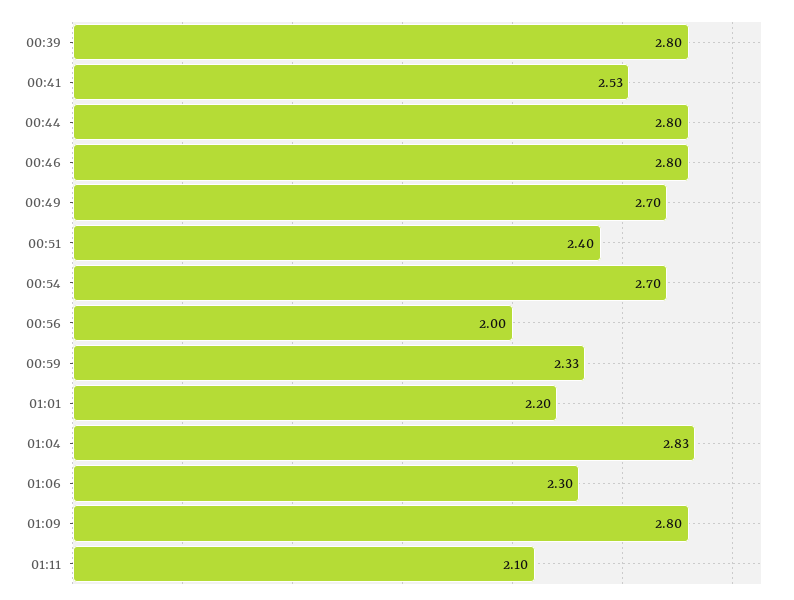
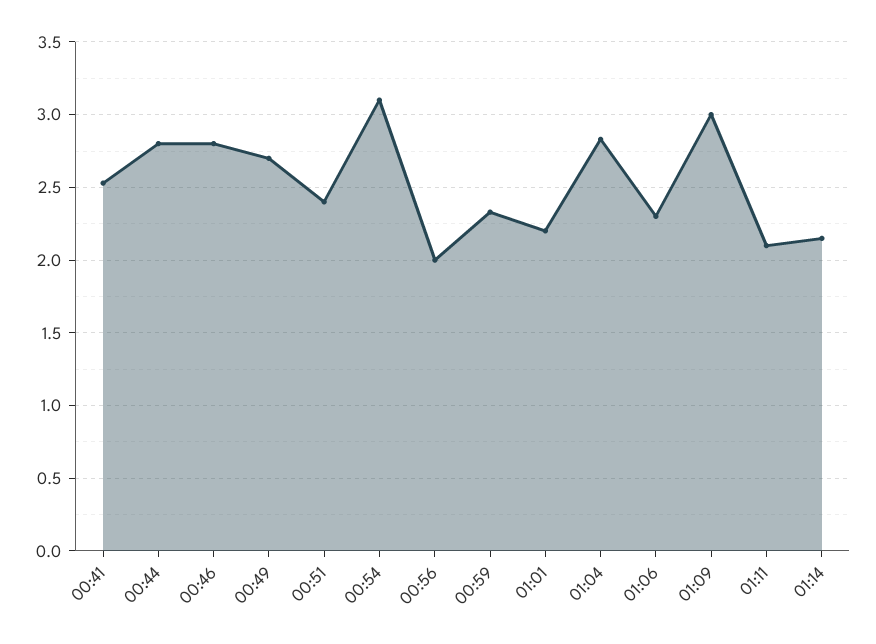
00:39: 2.8 -> none
00:54: 2.7 -> 3.1
01:09: 2.8 -> 3
01:14: none -> 2.15

